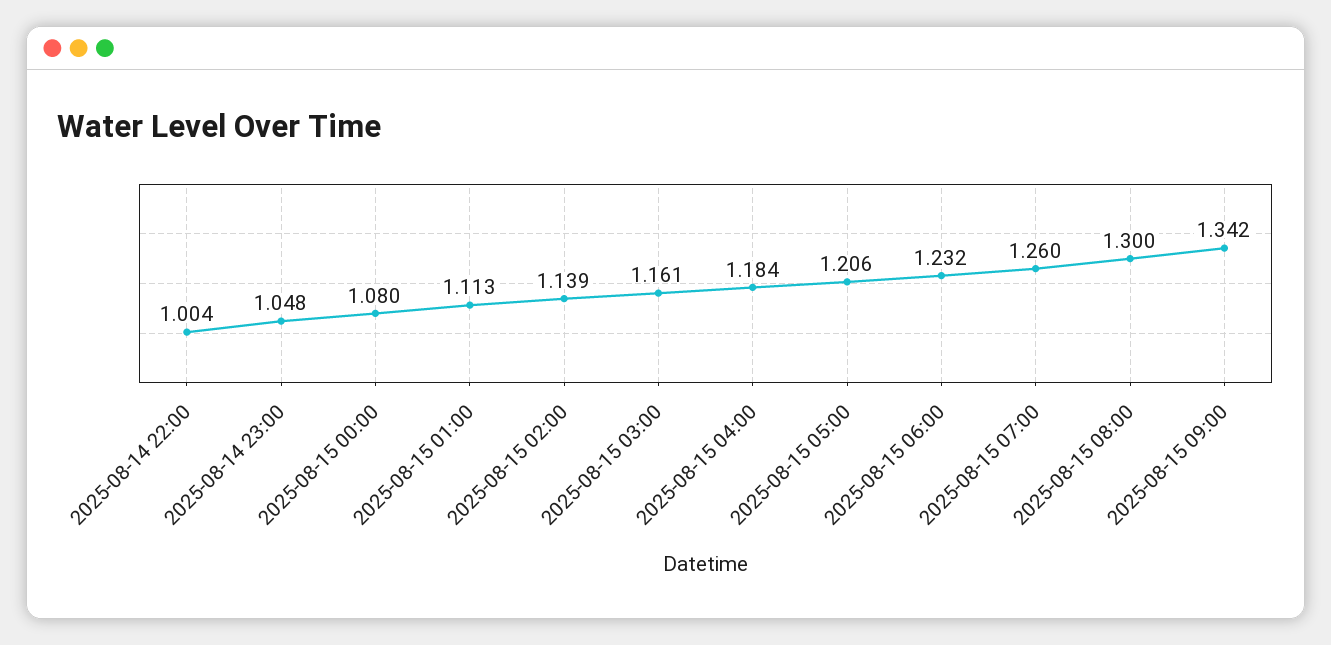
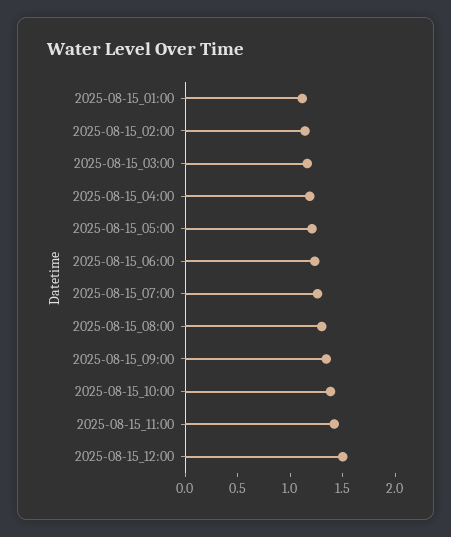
2025-08-14 22:00: 1.004 -> none
2025-08-14 23:00: 1.048 -> none
2025-08-15 00:00: 1.08 -> none
2025-08-15_10:00: none -> 1.4
2025-08-15_11:00: none -> 1.4
2025-08-15_12:00: none -> 1.5

